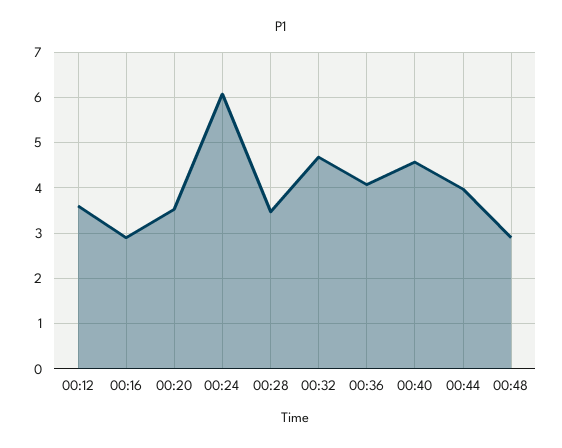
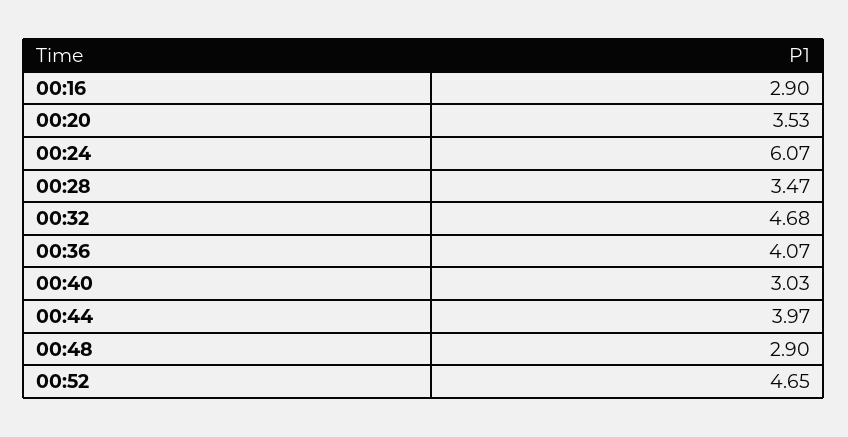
00:12: 3.6 -> none
00:40: 4.6 -> 3.03
00:52: none -> 4.65

